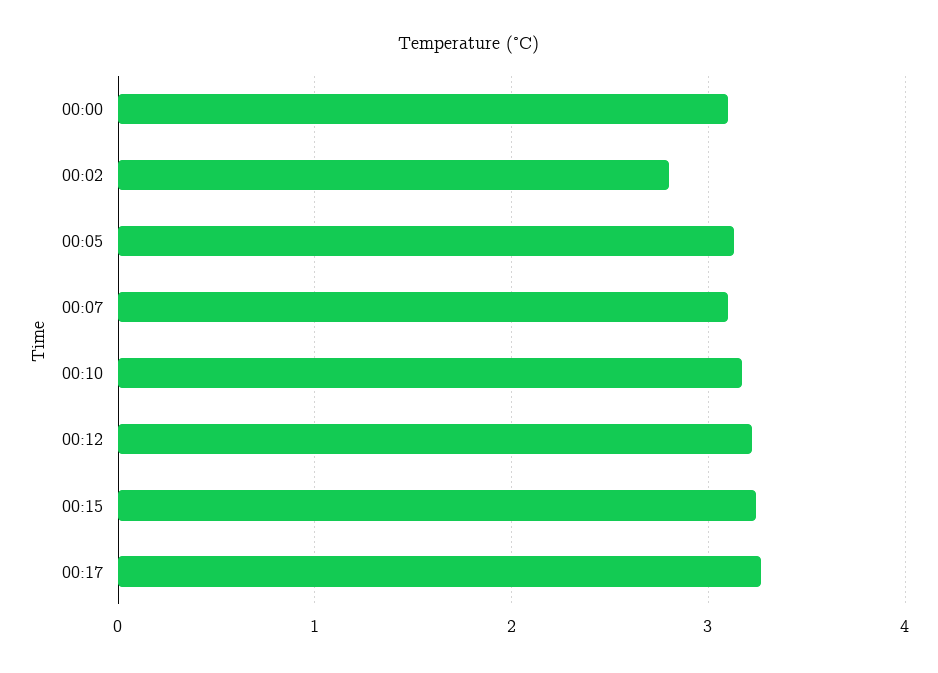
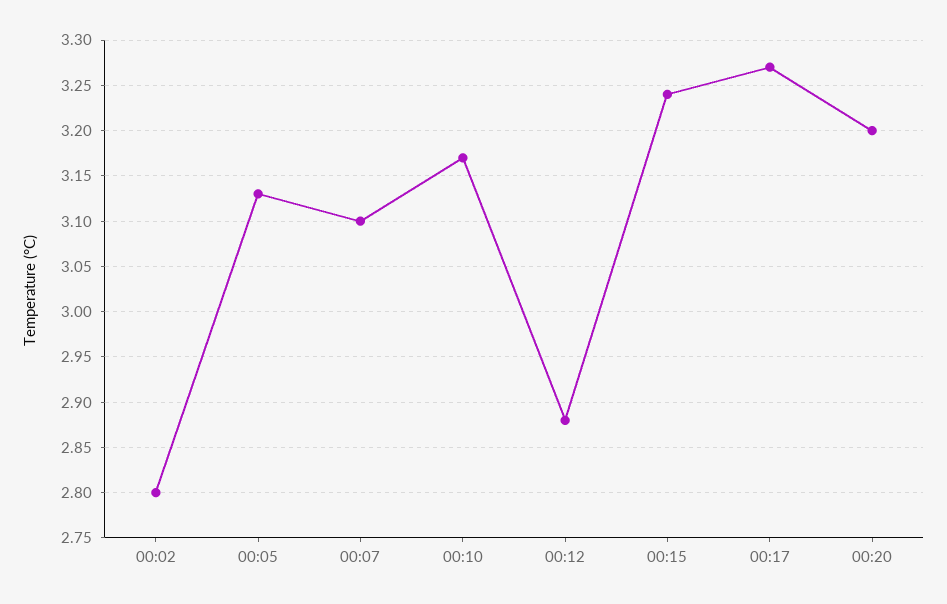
00:00: 3.1 -> none
00:12: 3.2 -> 2.88
00:20: none -> 3.2

